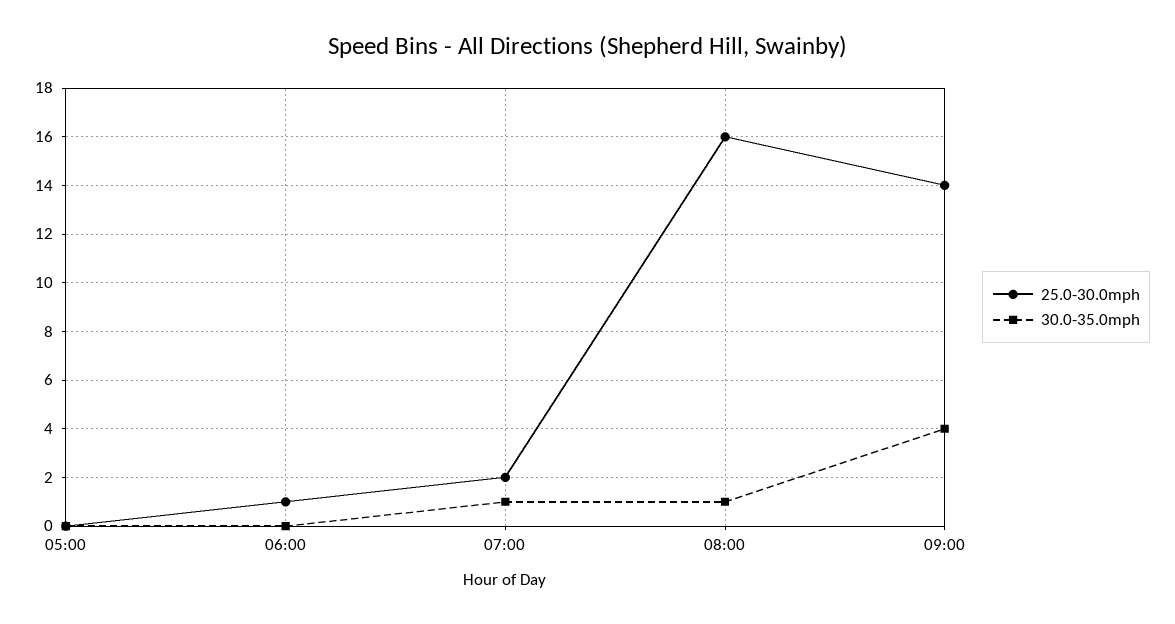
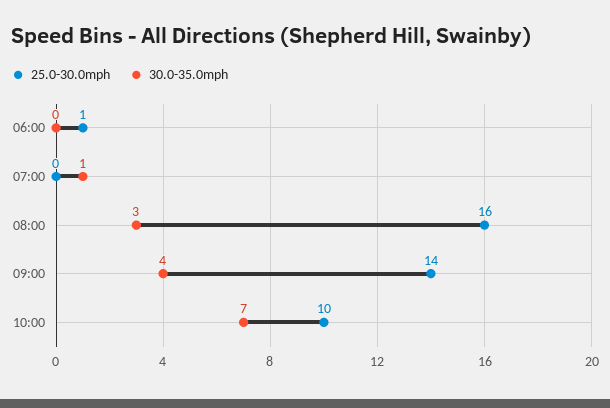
25.0-30.0mph, 05:00: 0 -> none
30.0-35.0mph, 05:00: 0 -> none
25.0-30.0mph, 07:00: 2 -> 0
30.0-35.0mph, 08:00: 1 -> 3
25.0-30.0mph, 10:00: none -> 10
30.0-35.0mph, 10:00: none -> 7

